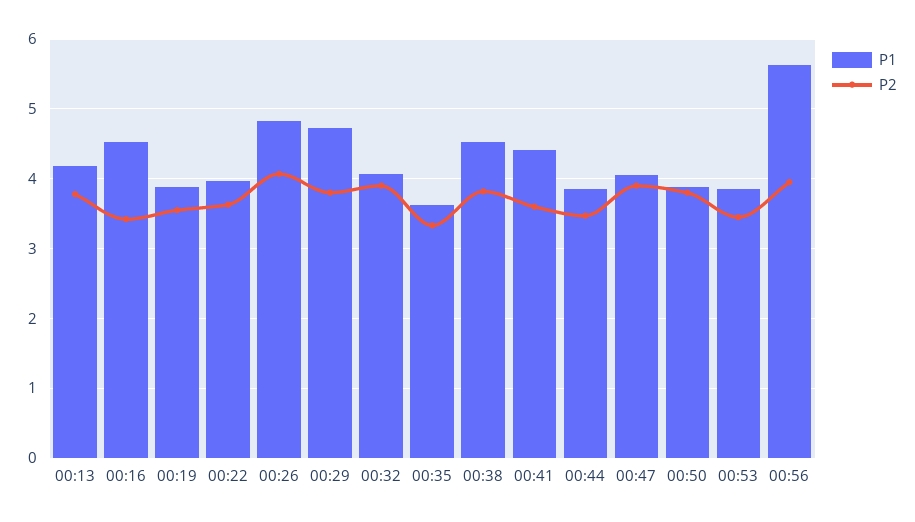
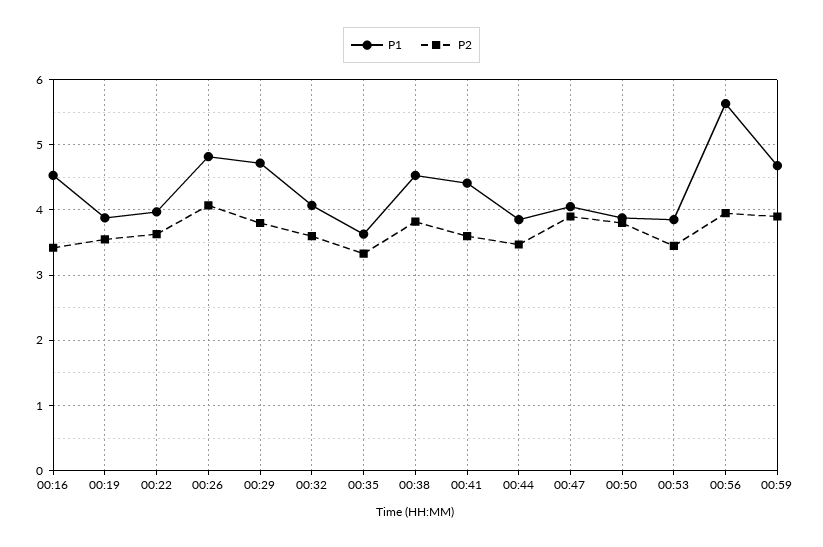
P1, 00:13: 4.2 -> none
P2, 00:13: 3.8 -> none
P2, 00:32: 3.9 -> 3.6
P1, 00:59: none -> 4.7
P2, 00:59: none -> 3.9

